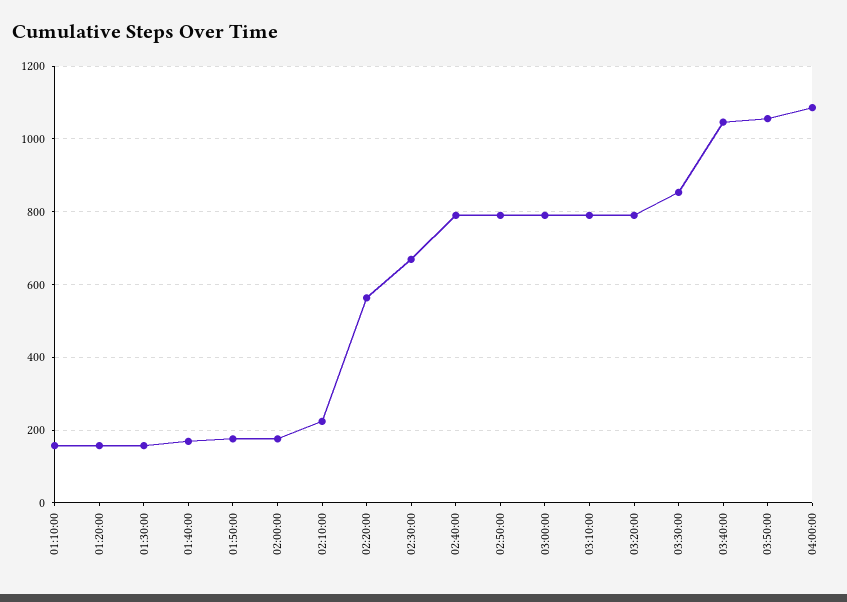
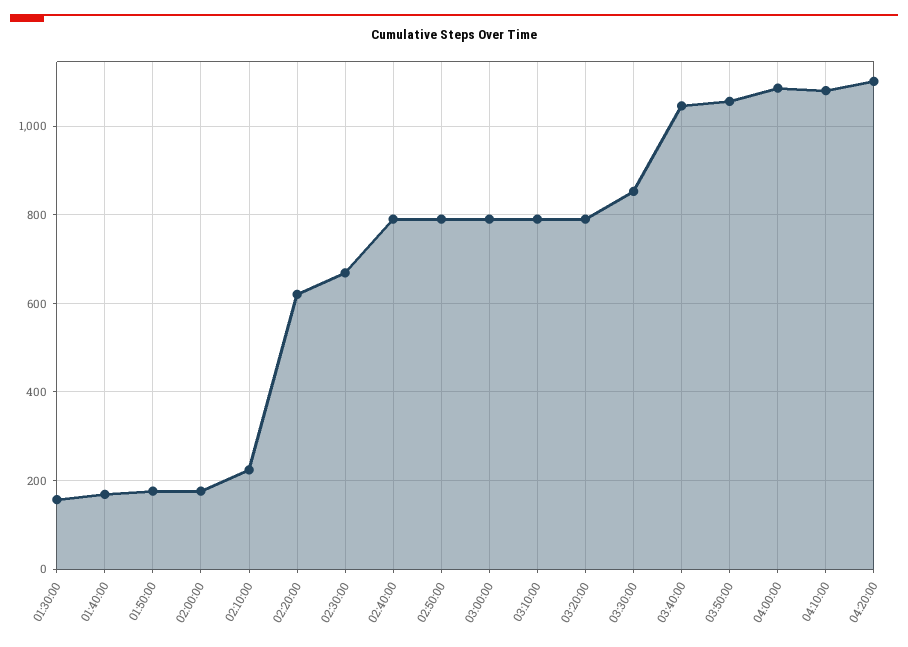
01:10:00: 160 -> none
01:20:00: 160 -> none
02:20:00: 560 -> 620
04:10:00: none -> 1080
04:20:00: none -> 1100

